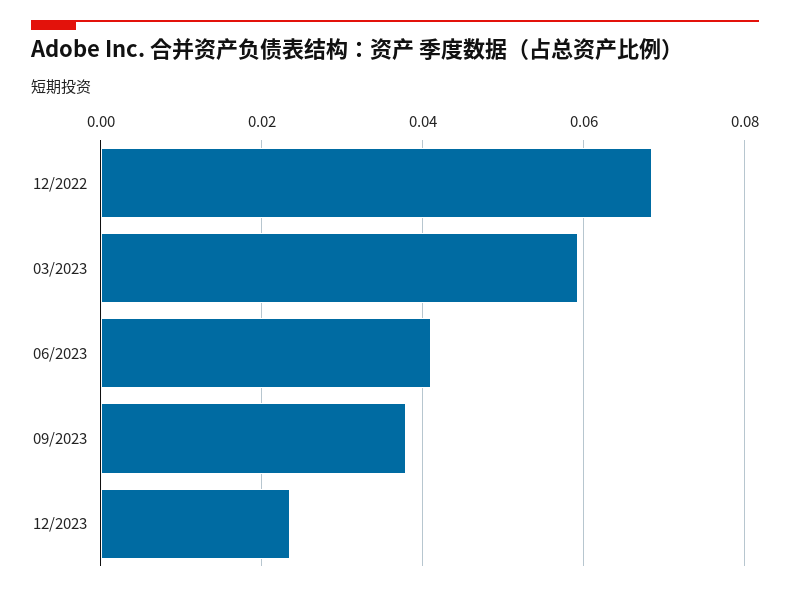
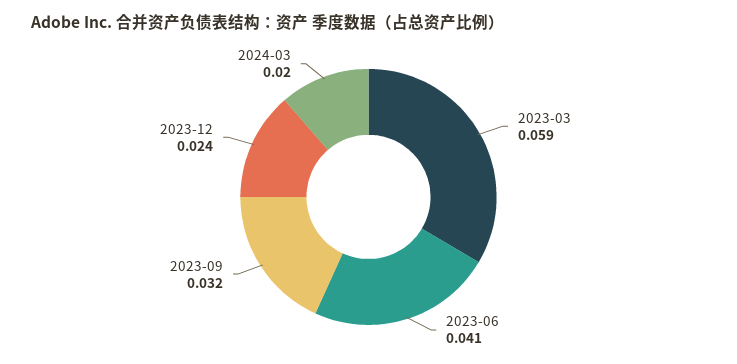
12/2022: 0.068 -> none
09/2023: 0.038 -> 0.032
2024-03: none -> 0.02

